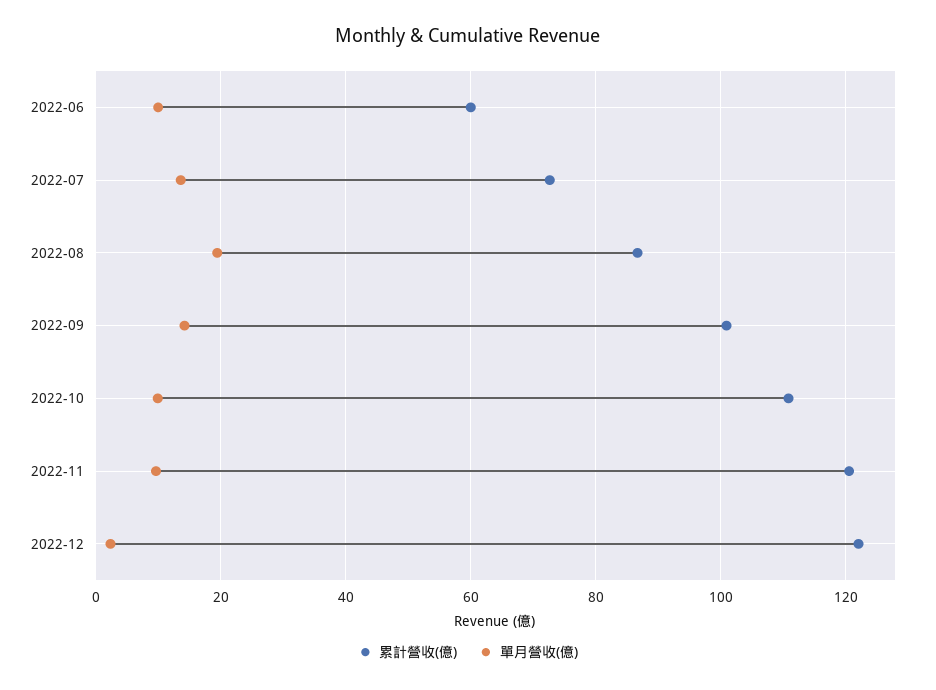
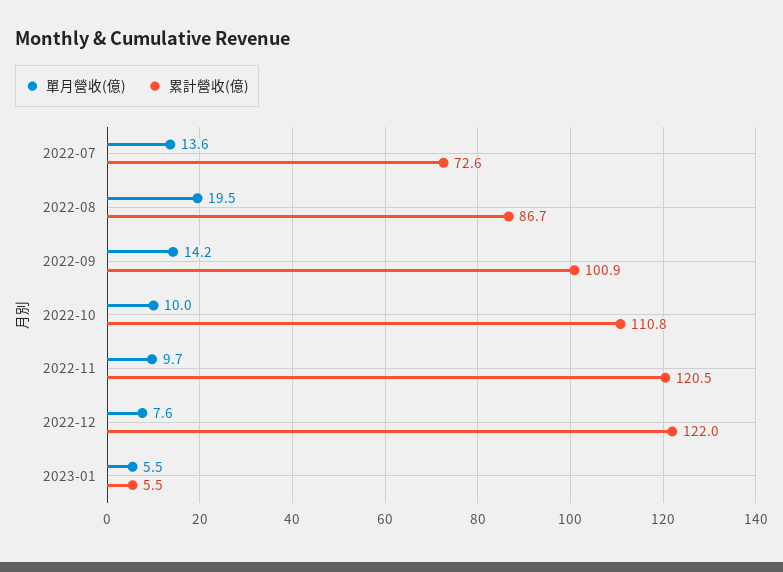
累計營收(億), 2022-06: 60 -> none
單月營收(億), 2022-06: 10 -> none
單月營收(億), 2022-12: 2 -> 7.6
單月營收(億), 2023-01: none -> 5.5
累計營收(億), 2023-01: none -> 5.5

